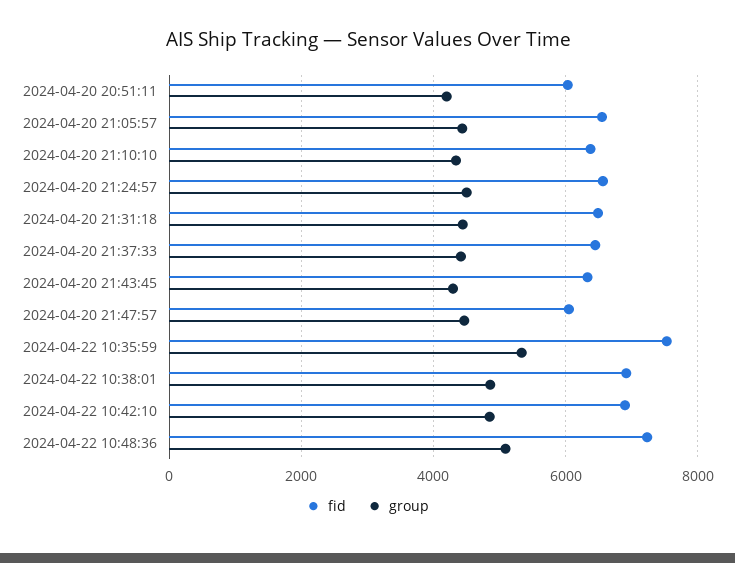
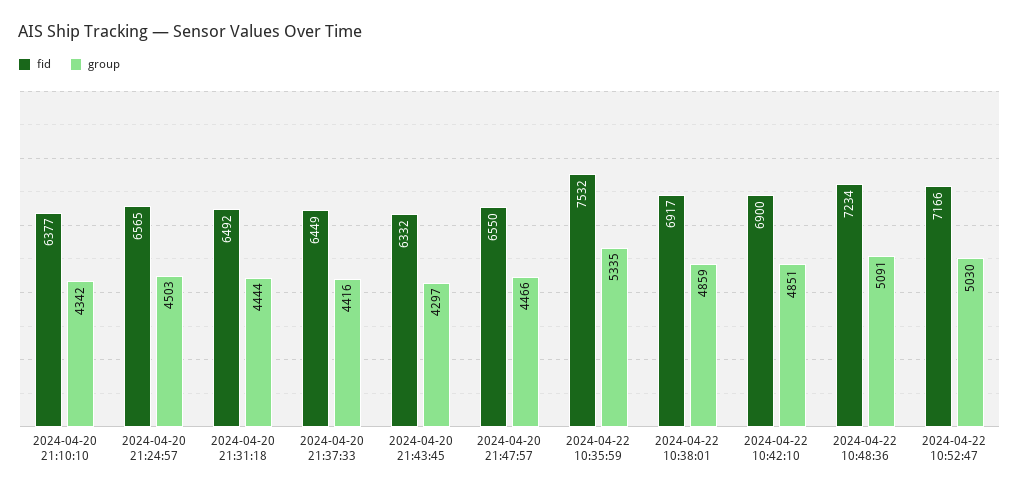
fid, 2024-04-20 20:51:11: 6000 -> none
group, 2024-04-20 20:51:11: 4200 -> none
fid, 2024-04-20 21:05:57: 6600 -> none
group, 2024-04-20 21:05:57: 4400 -> none
fid, 2024-04-20 21:47:57: 6000 -> 6550
fid, 2024-04-22 10:52:47: none -> 7166
group, 2024-04-22 10:52:47: none -> 5030

